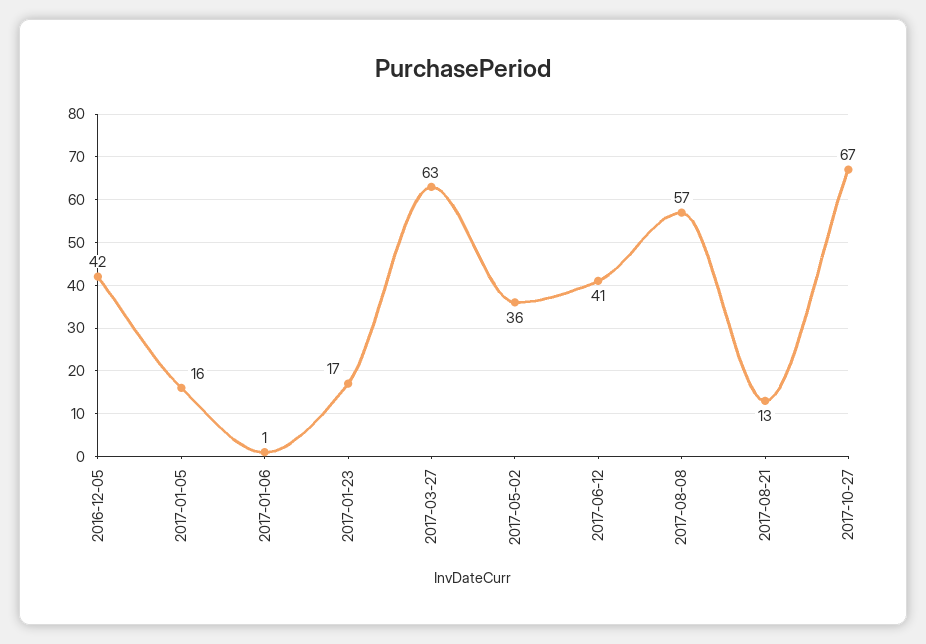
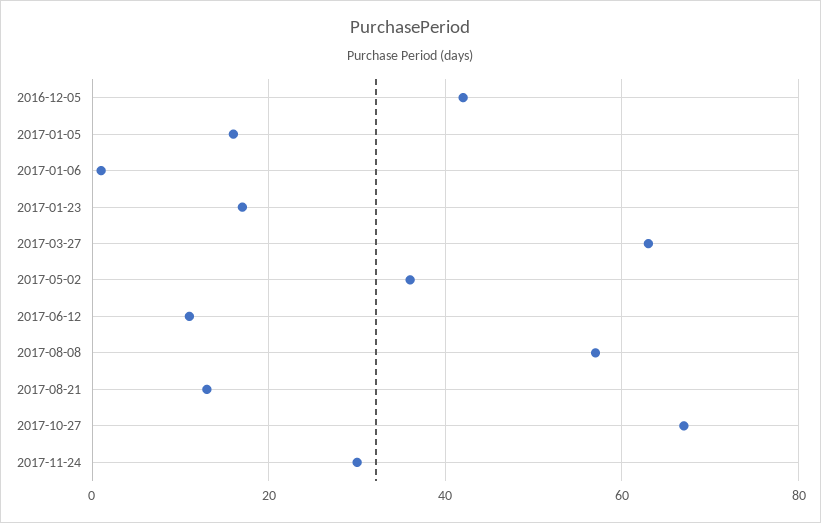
2017-06-12: 41 -> 10
2017-11-24: none -> 30

